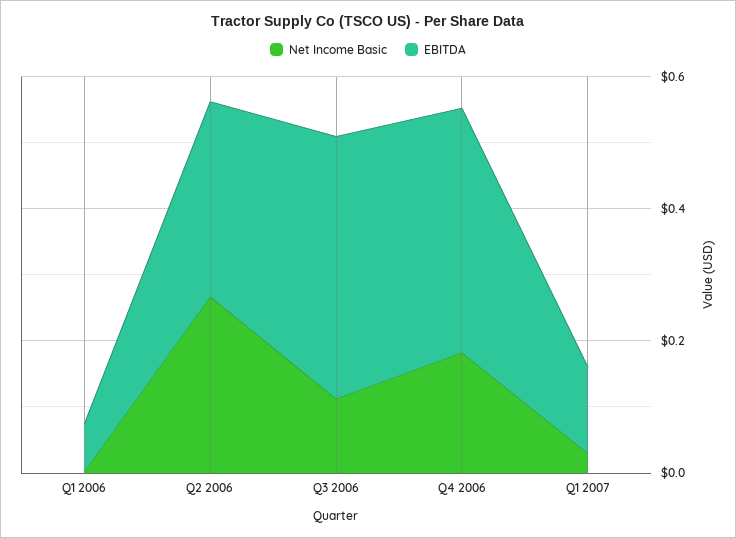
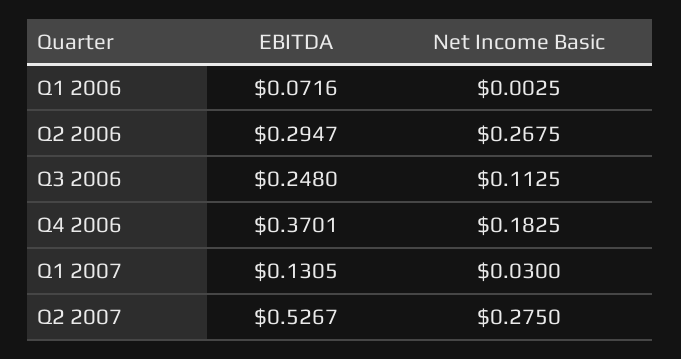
EBITDA, Q3 2006: 0.4 -> 0.248
EBITDA, Q2 2007: none -> 0.5267
Net Income Basic, Q2 2007: none -> 0.275

